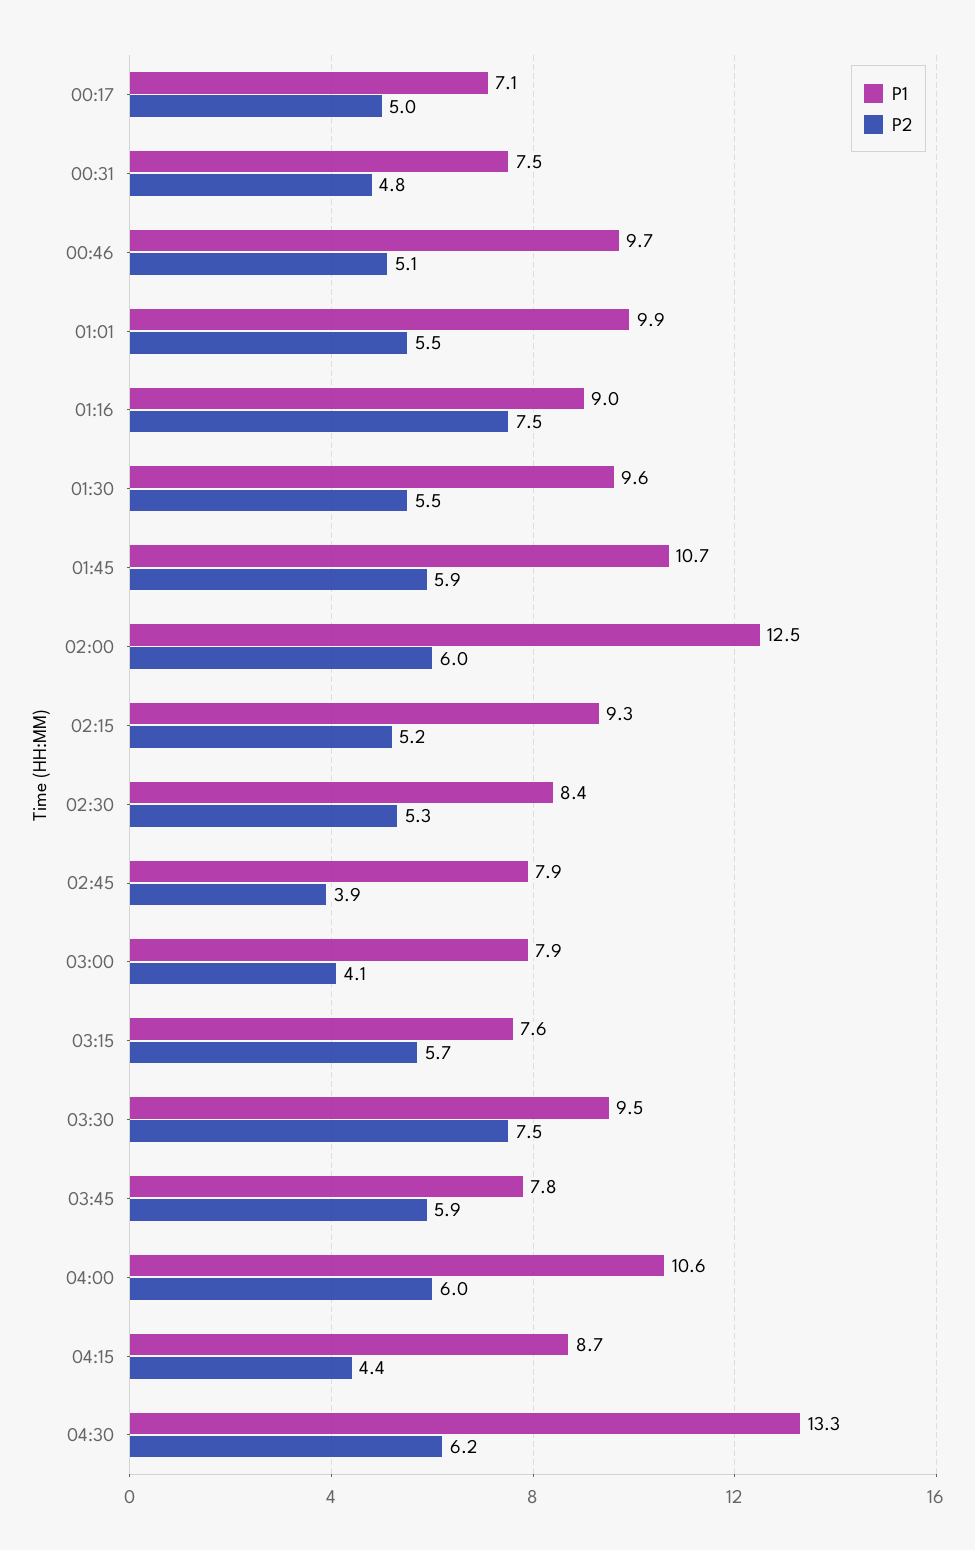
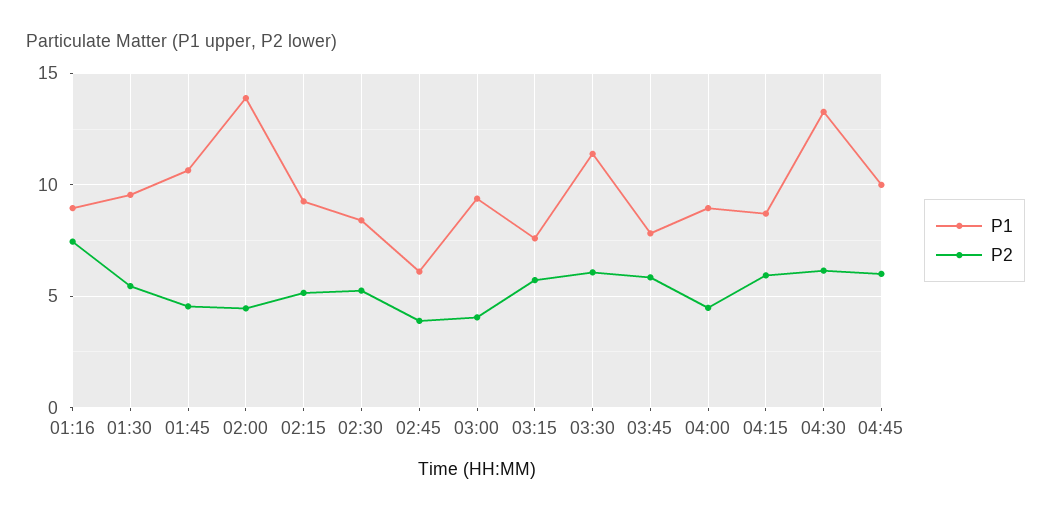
P1, 00:17: 7.1 -> none
P2, 00:17: 5 -> none
P1, 00:31: 7.5 -> none
P2, 00:31: 4.8 -> none
P1, 00:46: 9.7 -> none
P2, 00:46: 5.1 -> none
P1, 01:01: 9.9 -> none
P2, 01:01: 5.5 -> none
P2, 01:45: 5.9 -> 4.5
P1, 02:00: 12.5 -> 14
P2, 02:00: 6 -> 4.5
P1, 02:45: 7.9 -> 6
P1, 03:00: 7.9 -> 9.5
P1, 03:30: 9.5 -> 11.5
P2, 03:30: 7.5 -> 6
P1, 04:00: 10.6 -> 9
P2, 04:00: 6 -> 4.5
P2, 04:15: 4.4 -> 6
P1, 04:45: none -> 10
P2, 04:45: none -> 6

